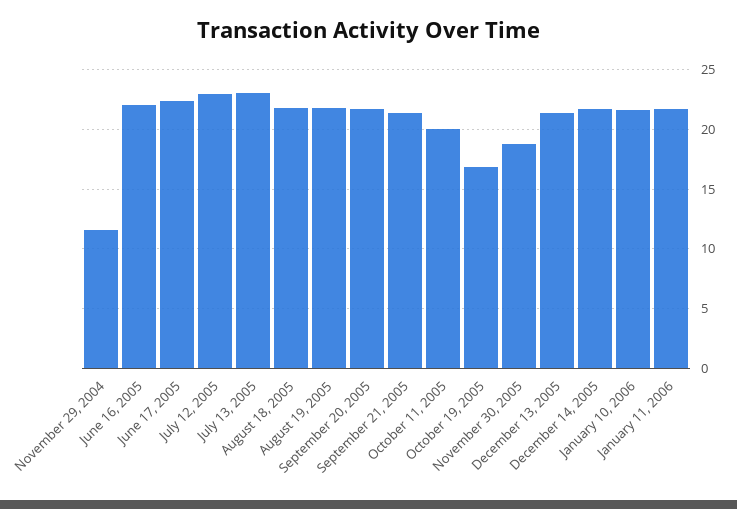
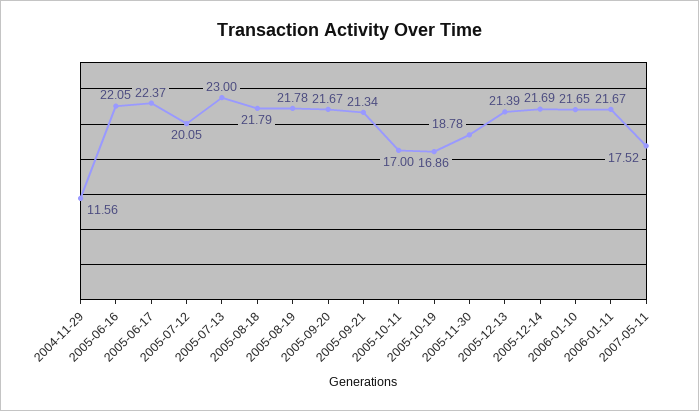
July 12, 2005: 23 -> 20.05
October 11, 2005: 20 -> 17
2007-05-11: none -> 17.52

